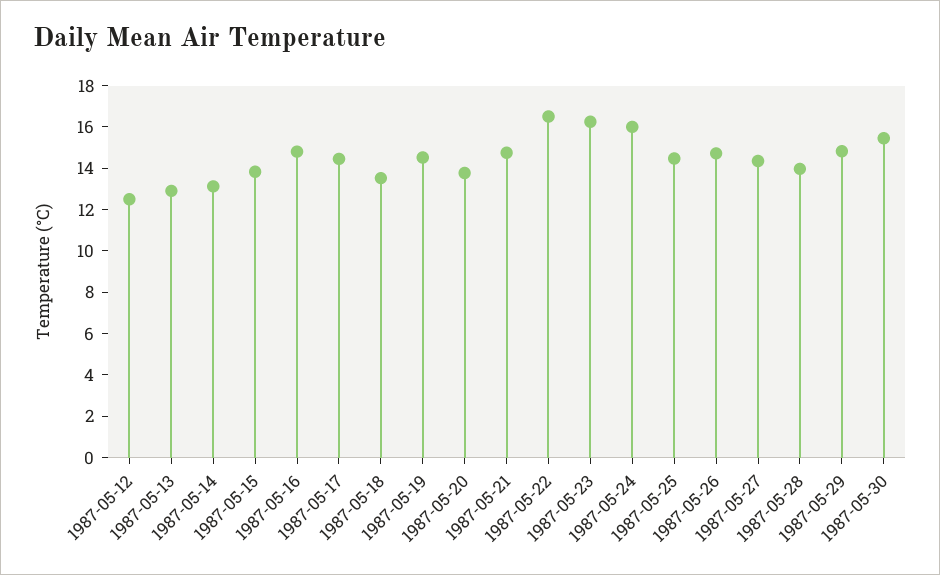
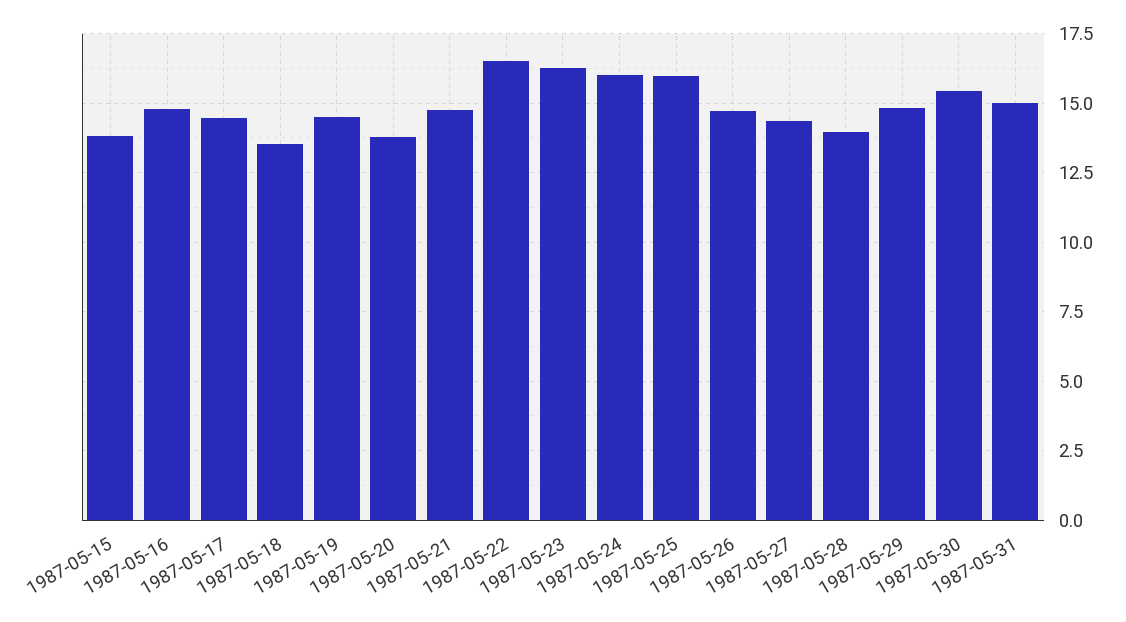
1987-05-12: 12.5 -> none
1987-05-13: 13 -> none
1987-05-14: 13 -> none
1987-05-25: 14.5 -> 16
1987-05-31: none -> 15

